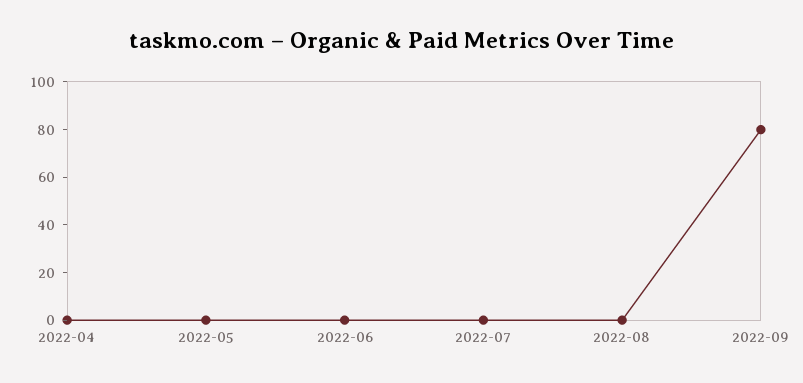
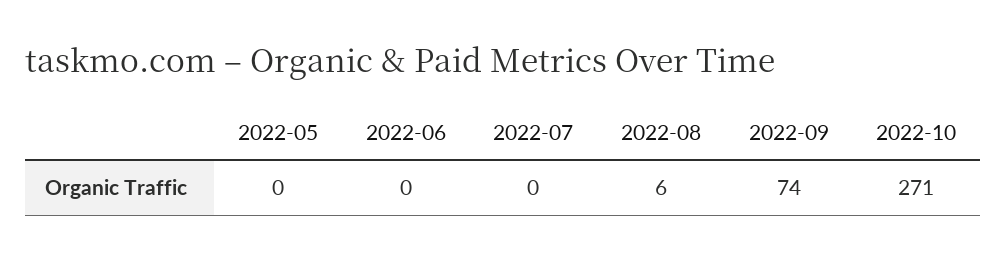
2022-04: 0 -> none
2022-08: 0 -> 6
2022-09: 80 -> 74
2022-10: none -> 271

